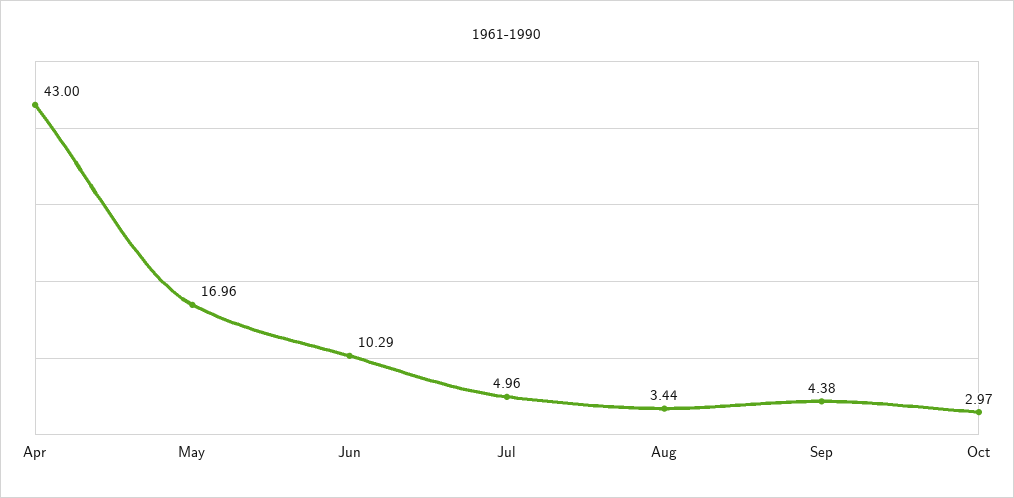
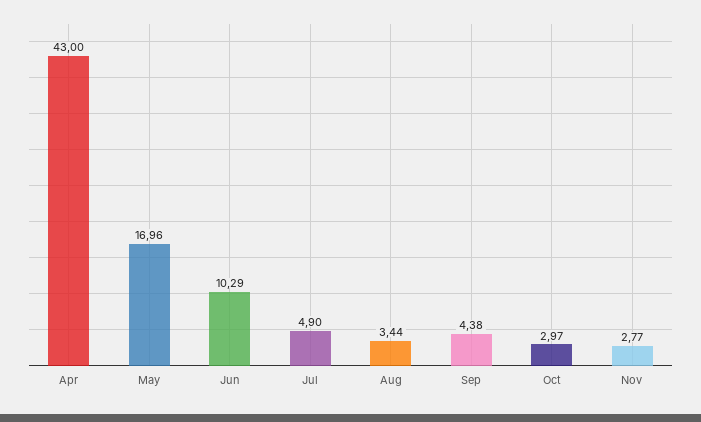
Jul: 4.96 -> 4.9
Nov: none -> 2.77

